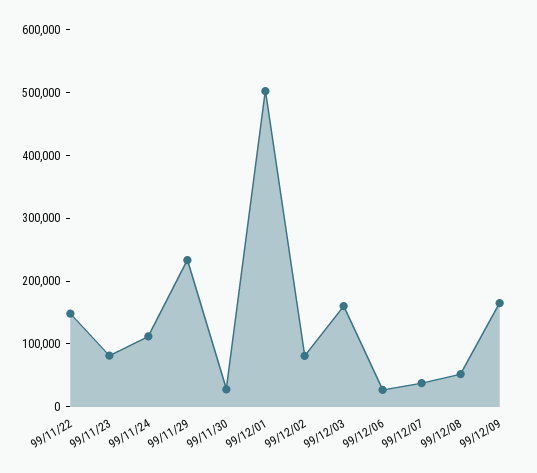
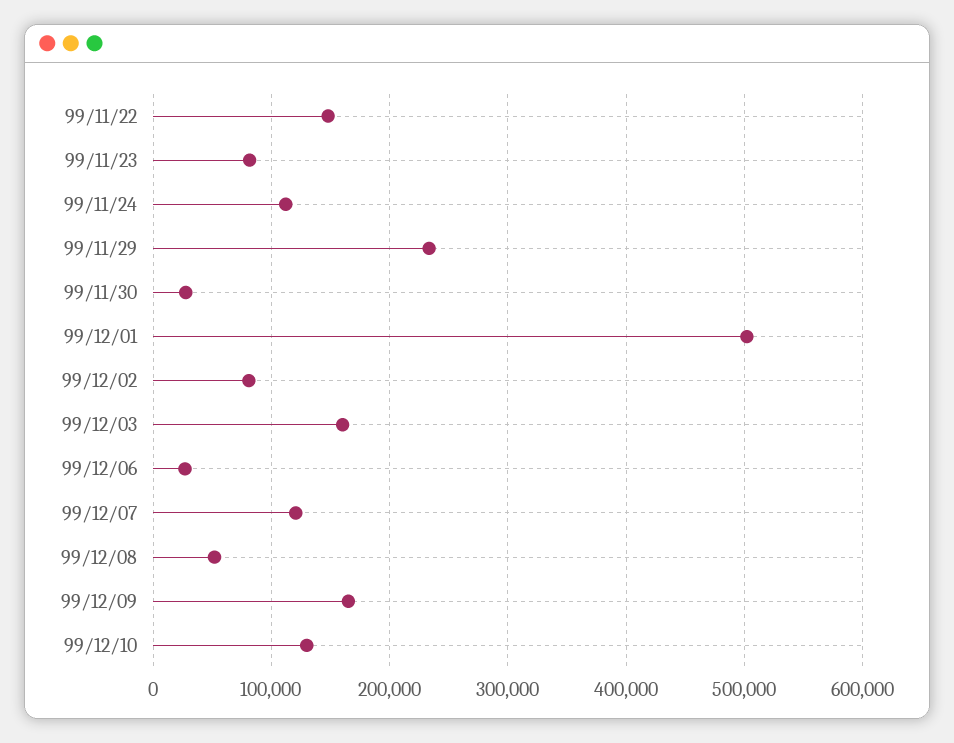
99/12/07: 40000 -> 120000
99/12/10: none -> 130000

